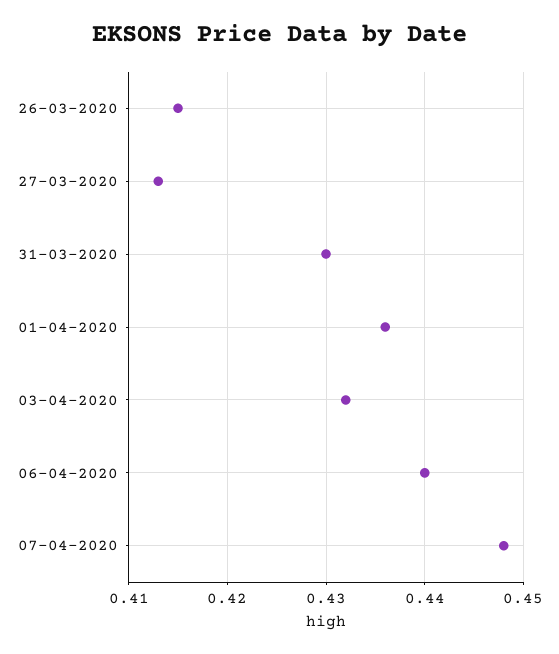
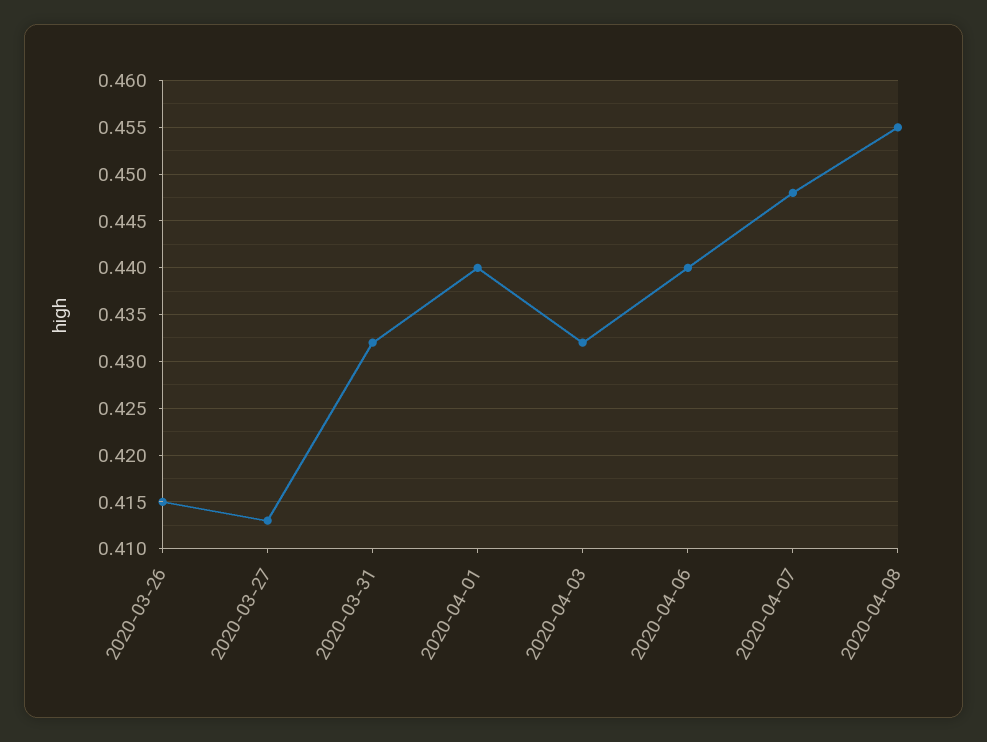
31-03-2020: 0.43 -> 0.432
01-04-2020: 0.436 -> 0.44
2020-04-08: none -> 0.455

